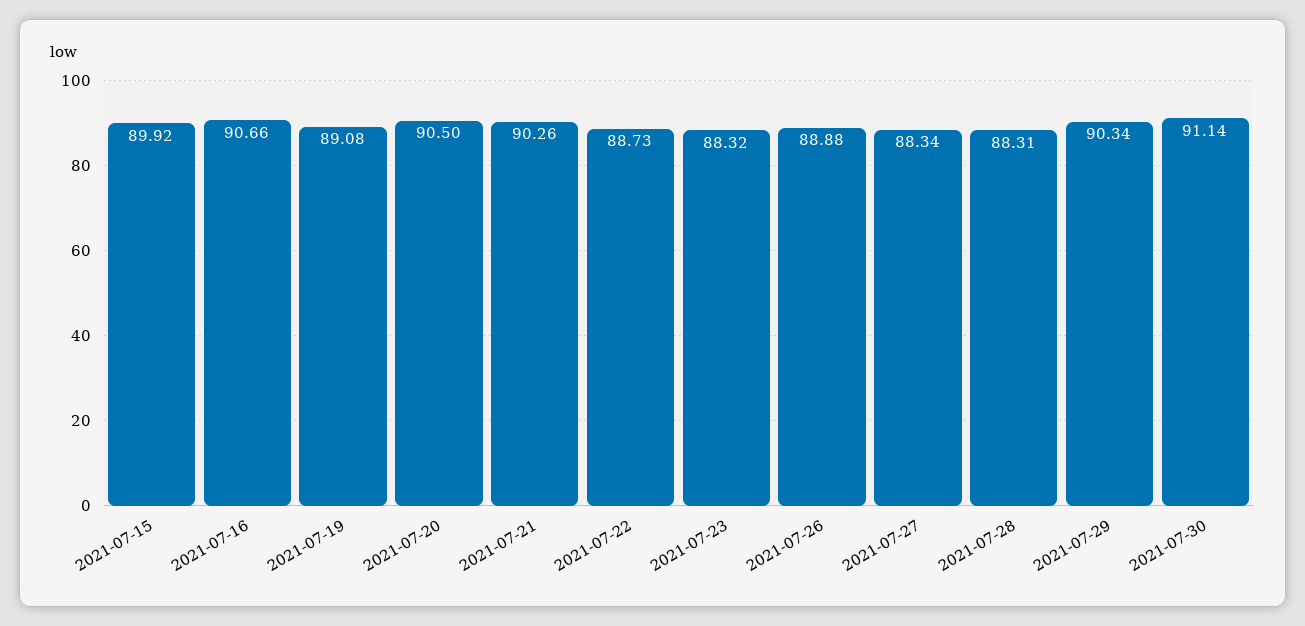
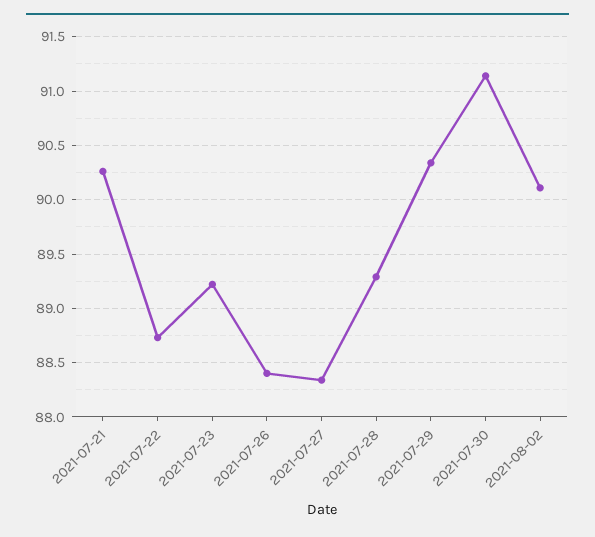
2021-07-15: 89.92 -> none
2021-07-16: 90.66 -> none
2021-07-19: 89.08 -> none
2021-07-20: 90.5 -> none
2021-07-23: 88.32 -> 89.2
2021-07-26: 88.88 -> 88.4
2021-07-28: 88.31 -> 89.3
2021-08-02: none -> 90.1

